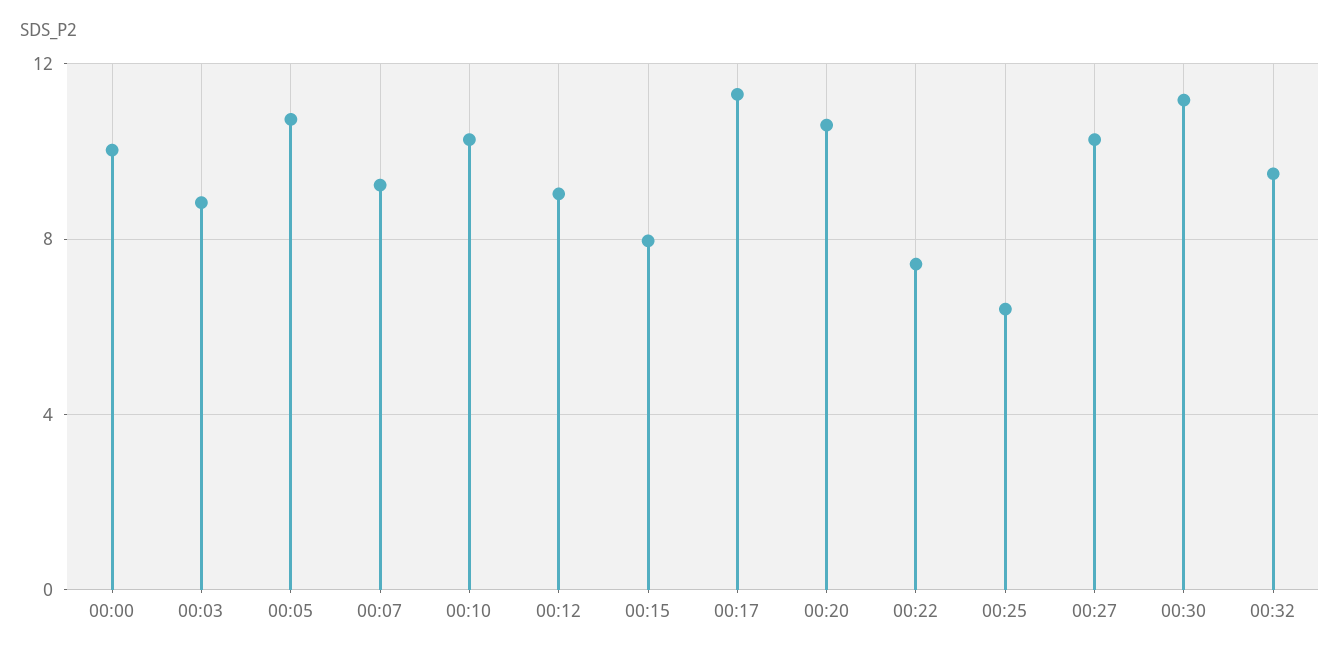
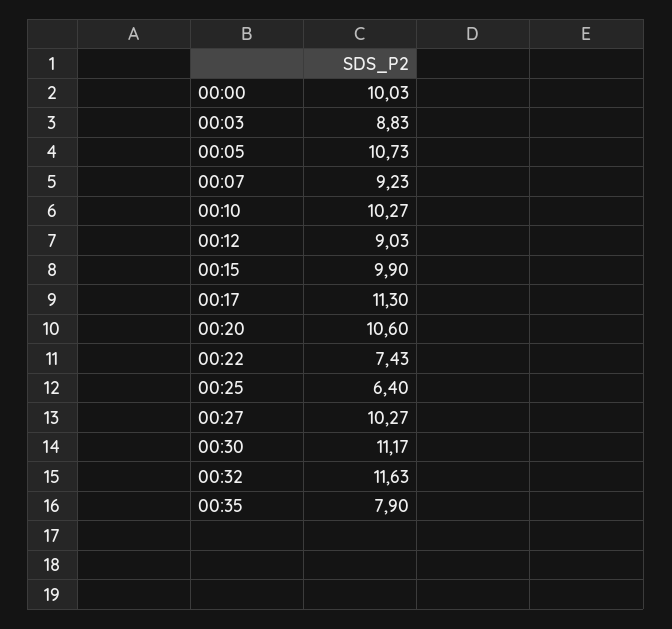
00:15: 8 -> 9.9
00:32: 9.5 -> 11.63
00:35: none -> 7.9

